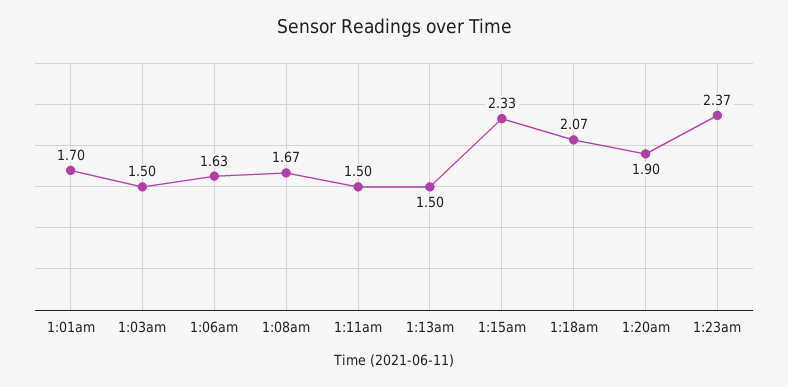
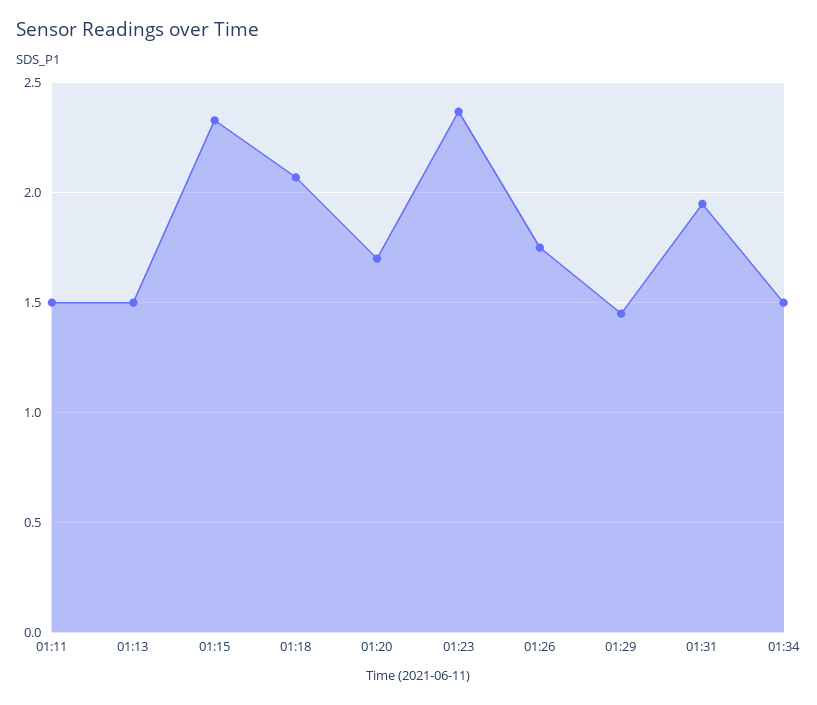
1:01am: 1.7 -> none
1:03am: 1.5 -> none
1:06am: 1.63 -> none
1:08am: 1.67 -> none
1:20am: 1.9 -> 1.7
01:26: none -> 1.75
01:29: none -> 1.45
01:31: none -> 1.95
01:34: none -> 1.5

